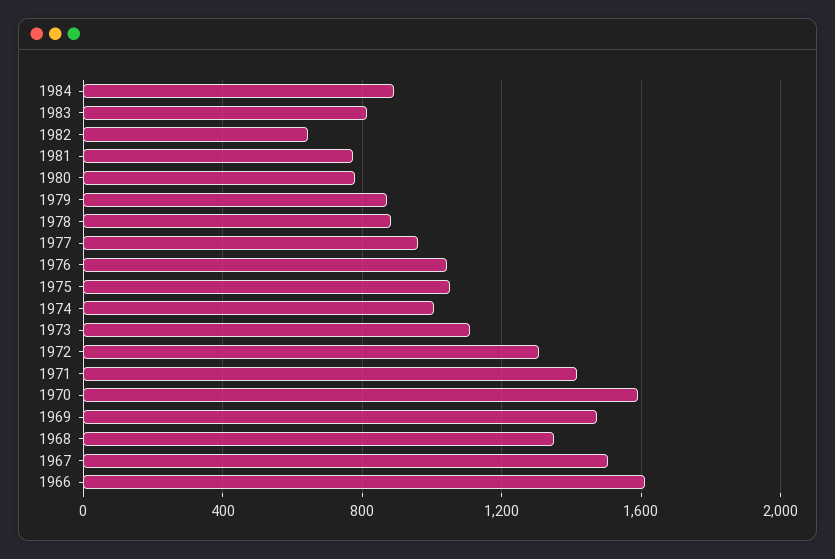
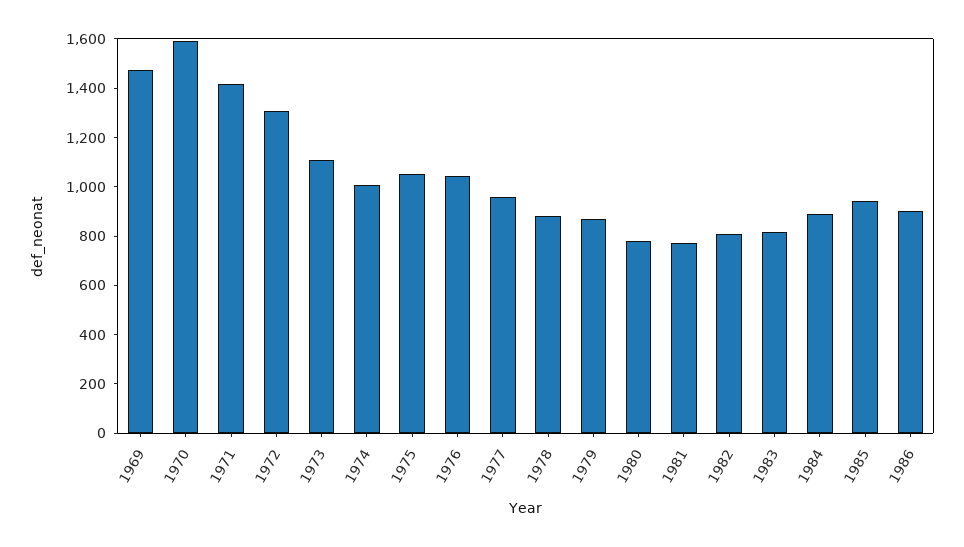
1982: 650 -> 800
1968: 1350 -> none
1967: 1500 -> none
1966: 1600 -> none
1985: none -> 950
1986: none -> 900

